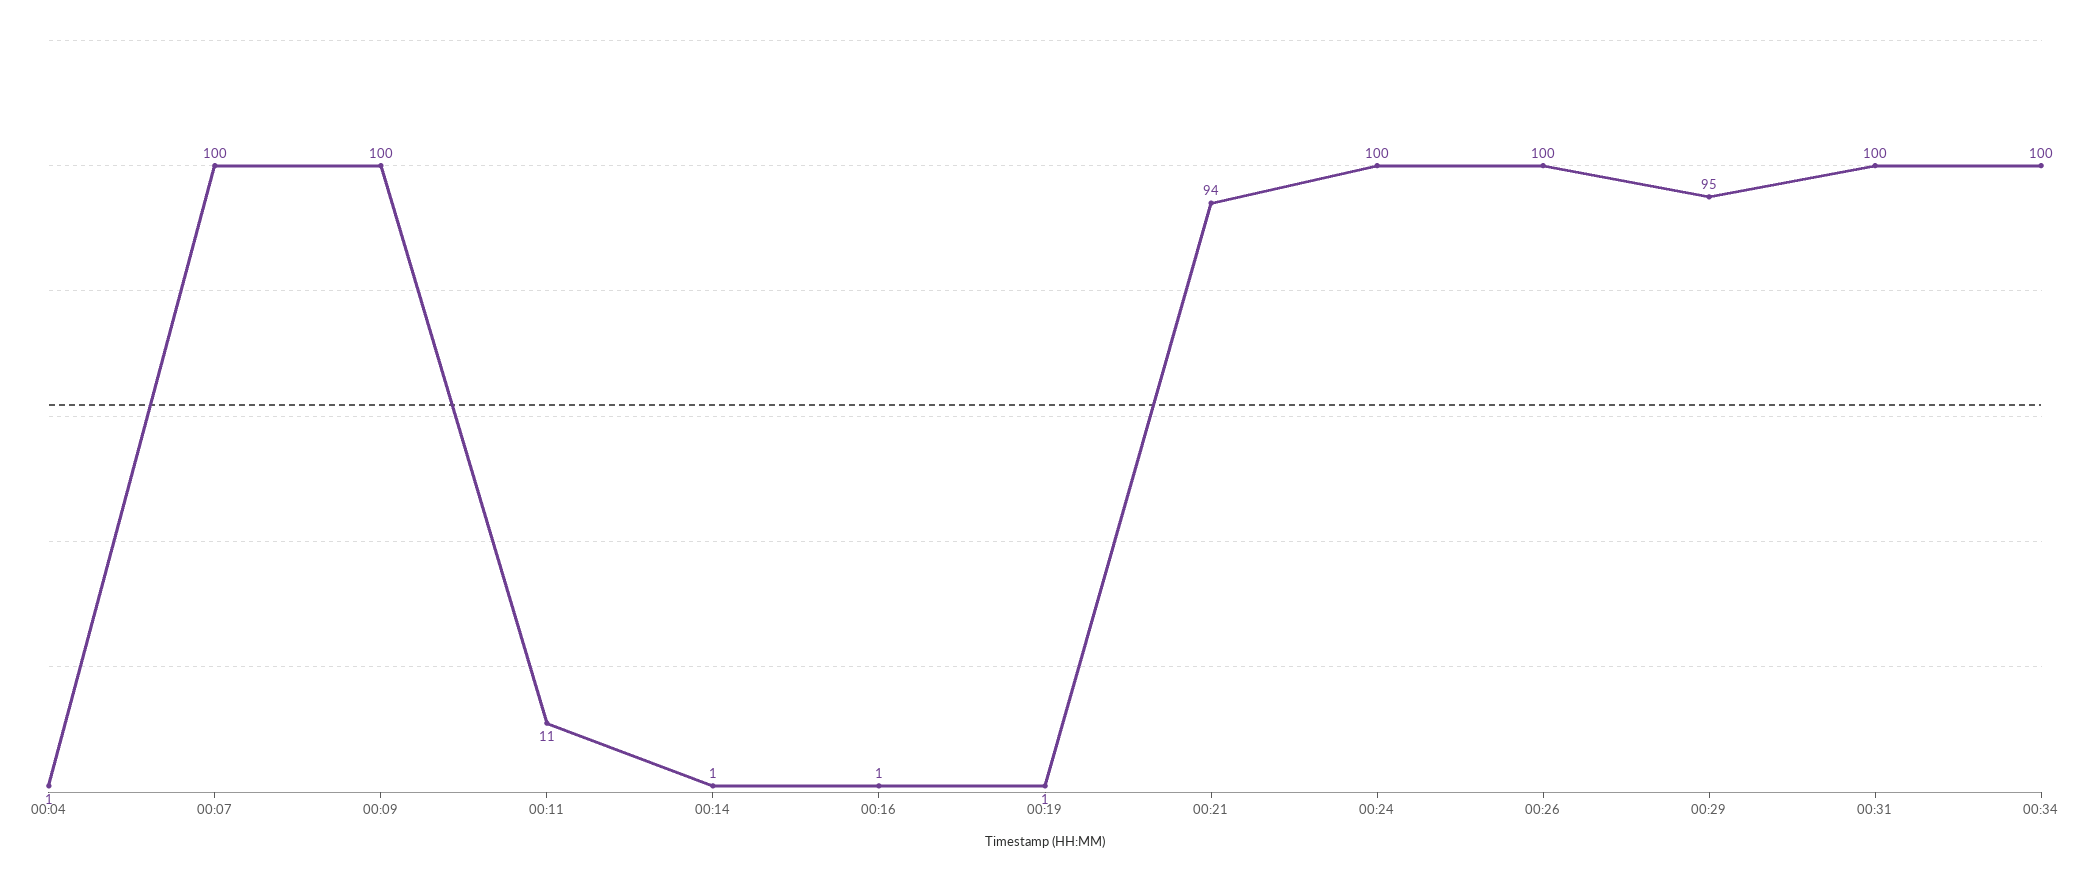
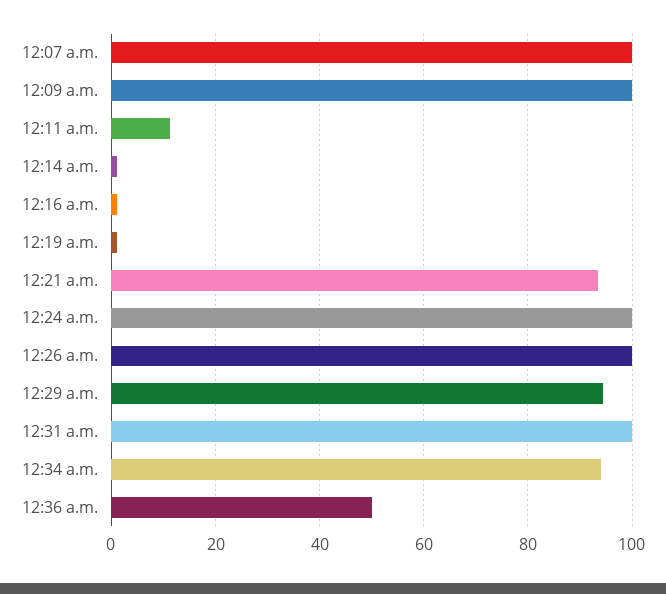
00:04: 1 -> none
00:34: 100 -> 94
12:36 a.m.: none -> 50

